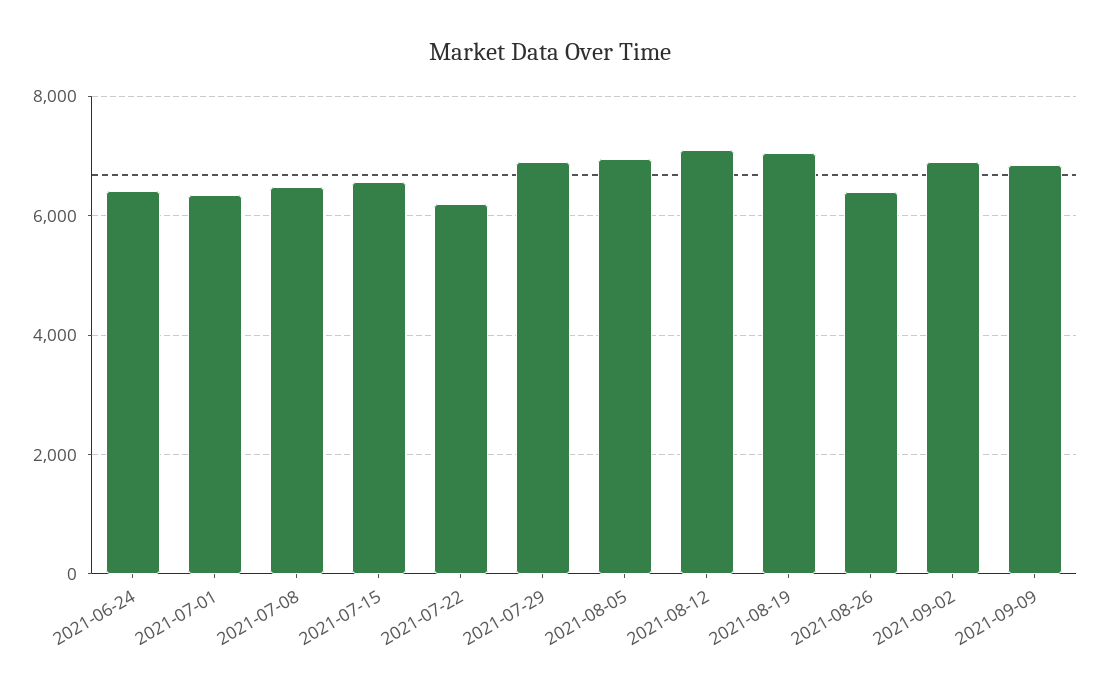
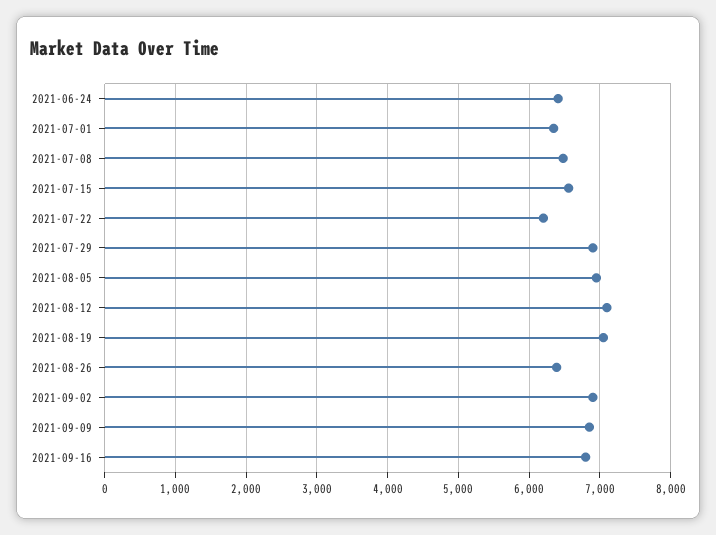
2021-09-16: none -> 6800

